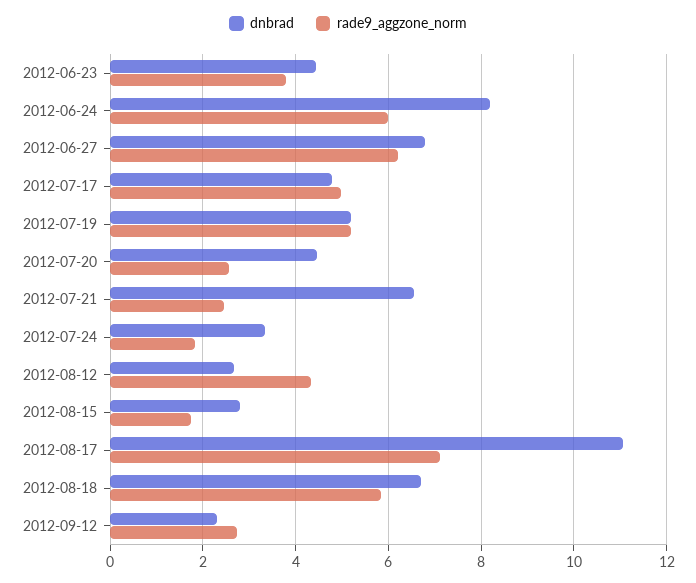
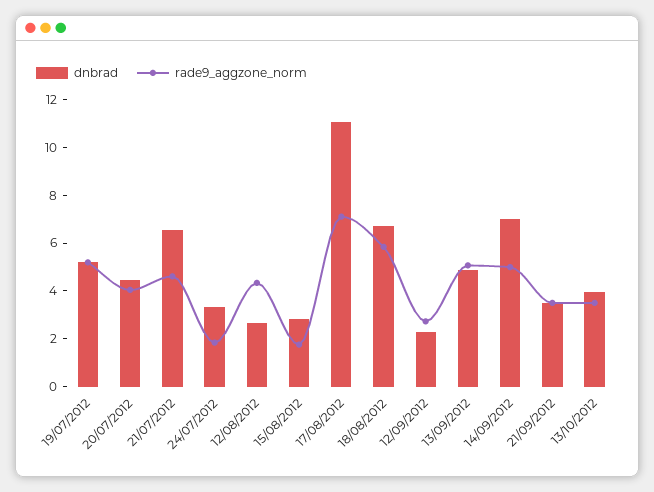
dnbrad, 2012-06-23: 4.4 -> none
rade9_aggzone_norm, 2012-06-23: 3.8 -> none
dnbrad, 2012-06-24: 8.2 -> none
rade9_aggzone_norm, 2012-06-24: 6 -> none
dnbrad, 2012-06-27: 6.8 -> none
rade9_aggzone_norm, 2012-06-27: 6.2 -> none
dnbrad, 2012-07-17: 4.8 -> none
rade9_aggzone_norm, 2012-07-17: 5 -> none
rade9_aggzone_norm, 2012-07-20: 2.6 -> 4
rade9_aggzone_norm, 2012-07-21: 2.4 -> 4.5
dnbrad, 13/09/2012: none -> 5
rade9_aggzone_norm, 13/09/2012: none -> 5
dnbrad, 14/09/2012: none -> 7
rade9_aggzone_norm, 14/09/2012: none -> 5
dnbrad, 21/09/2012: none -> 3.5
rade9_aggzone_norm, 21/09/2012: none -> 3.5
dnbrad, 13/10/2012: none -> 4
rade9_aggzone_norm, 13/10/2012: none -> 3.5

